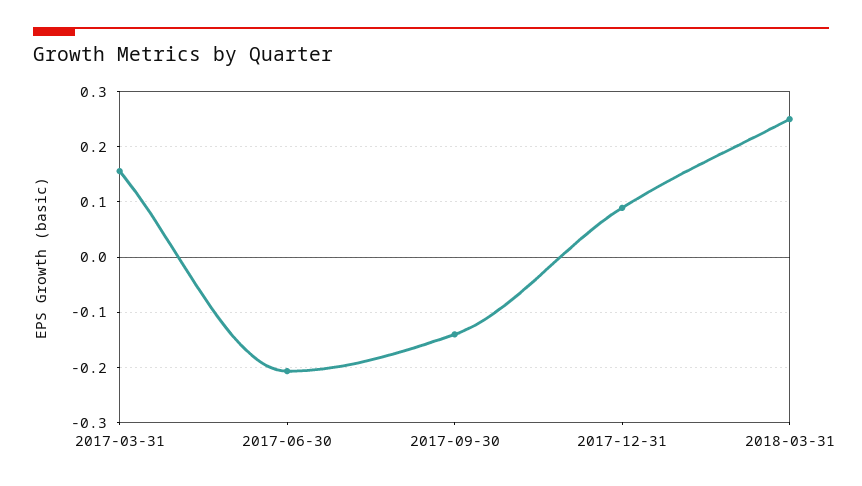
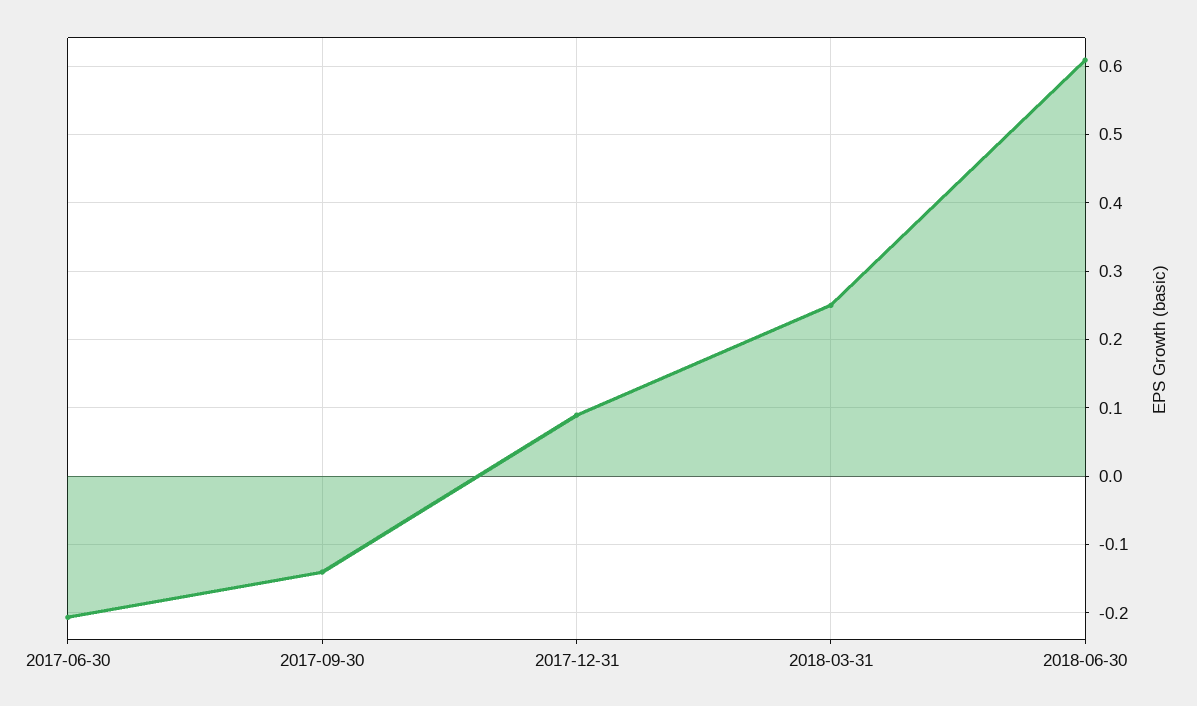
2017-03-31: 0.16 -> none
2018-06-30: none -> 0.61

